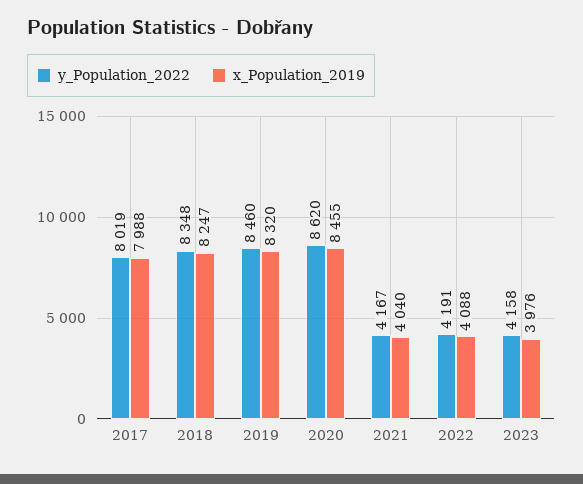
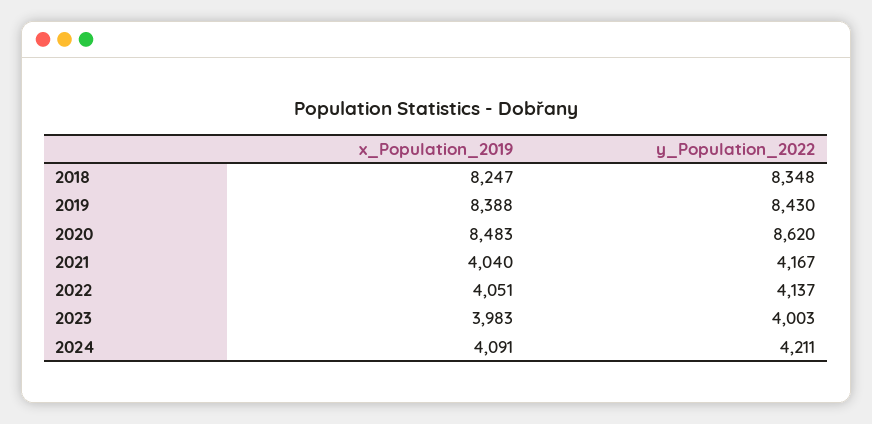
y_Population_2022, 2017: 8019 -> none
x_Population_2019, 2017: 7988 -> none
y_Population_2022, 2019: 8460 -> 8430
x_Population_2019, 2019: 8320 -> 8388
x_Population_2019, 2020: 8455 -> 8483
y_Population_2022, 2022: 4191 -> 4137
x_Population_2019, 2022: 4088 -> 4051
y_Population_2022, 2023: 4158 -> 4003
x_Population_2019, 2023: 3976 -> 3983
x_Population_2019, 2024: none -> 4091
y_Population_2022, 2024: none -> 4211

